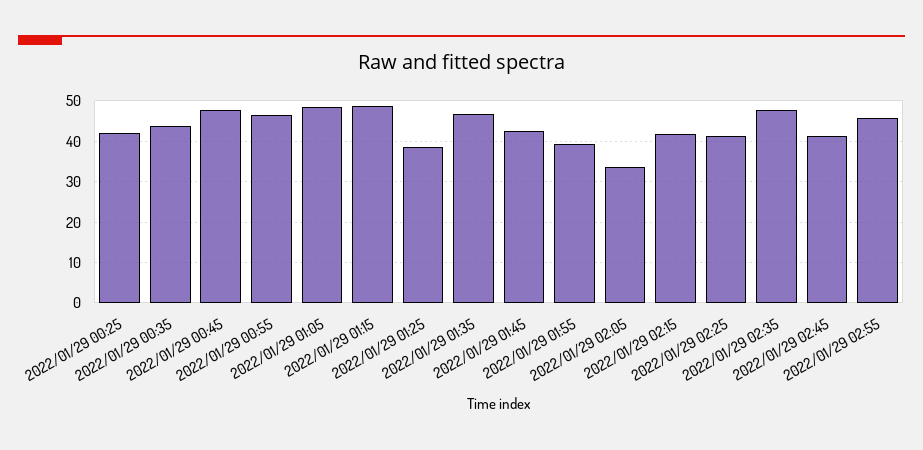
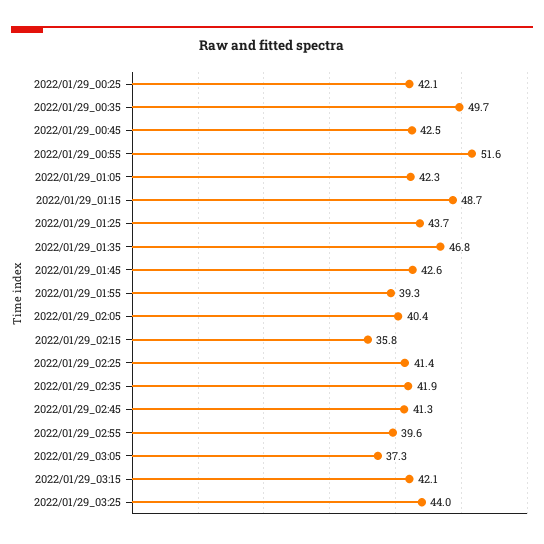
2022/01/29 00:35: 44 -> 49.7
2022/01/29 00:45: 48 -> 42.5
2022/01/29 00:55: 46 -> 51.6
2022/01/29 01:05: 48 -> 42.3
2022/01/29 01:25: 38 -> 43.7
2022/01/29 02:05: 34 -> 40.4
2022/01/29 02:15: 42 -> 35.8
2022/01/29 02:35: 48 -> 41.9
2022/01/29 02:55: 46 -> 39.6
2022/01/29_03:05: none -> 37.3
2022/01/29_03:15: none -> 42.1
2022/01/29_03:25: none -> 44

